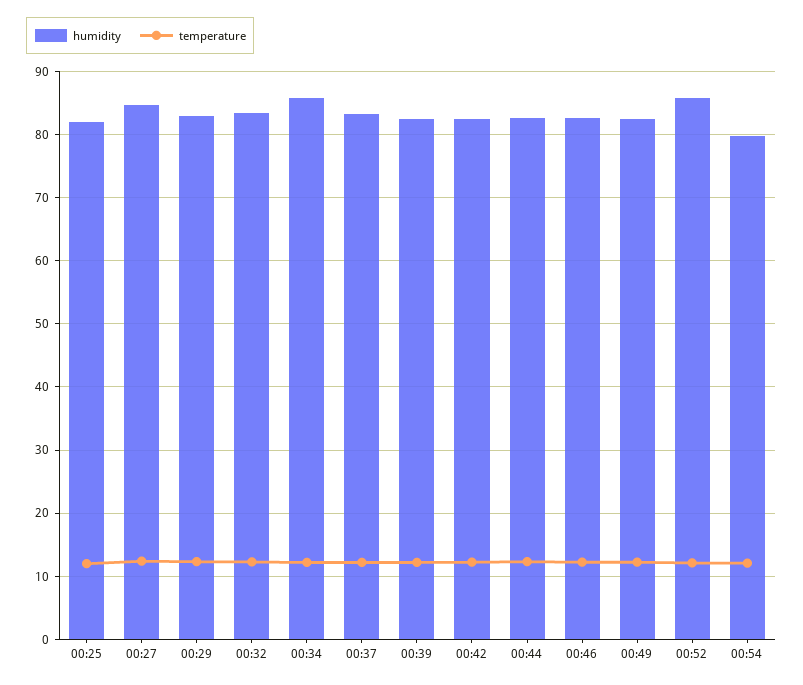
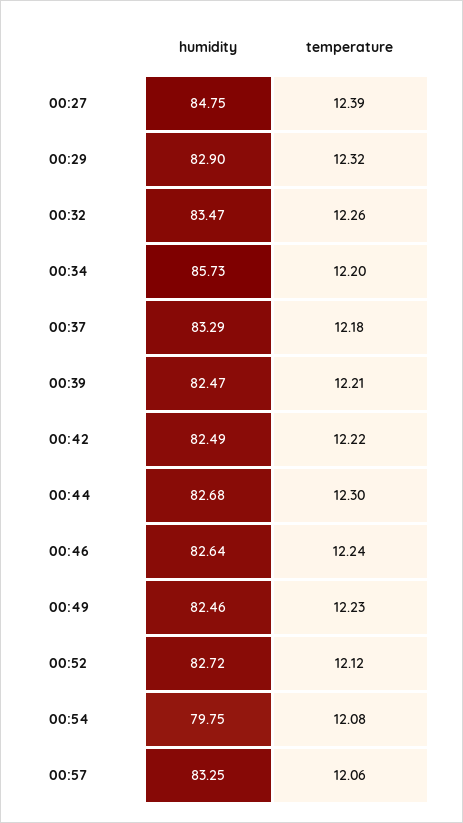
humidity, 00:25: 82 -> none
temperature, 00:25: 12 -> none
humidity, 00:52: 86 -> 82.72
humidity, 00:57: none -> 83.25
temperature, 00:57: none -> 12.06

